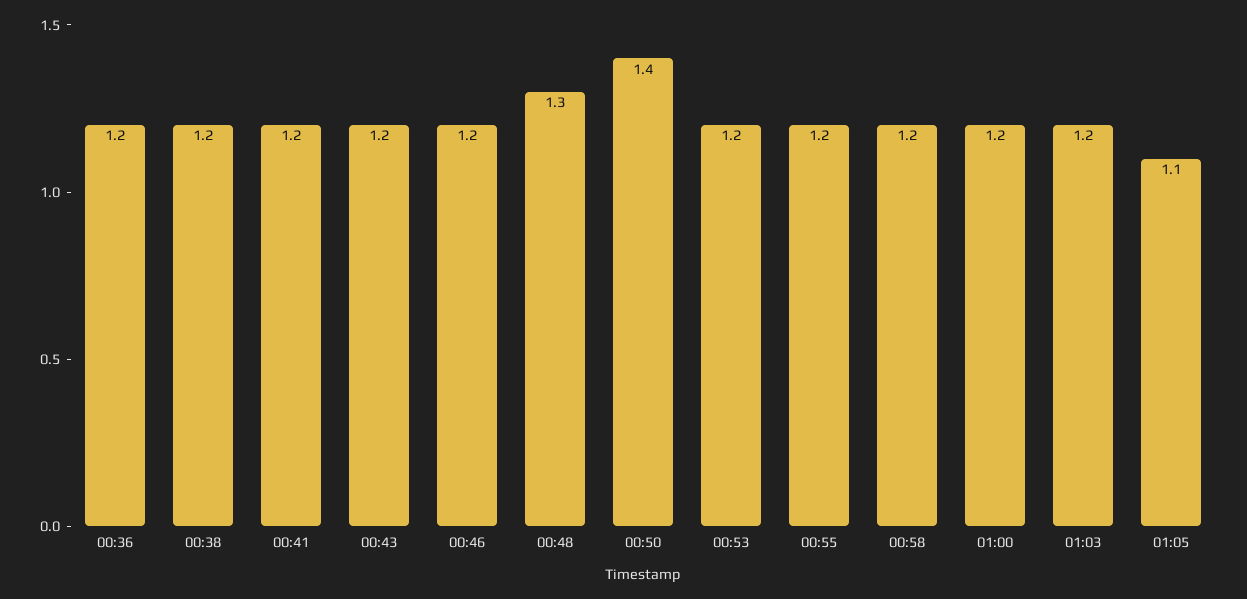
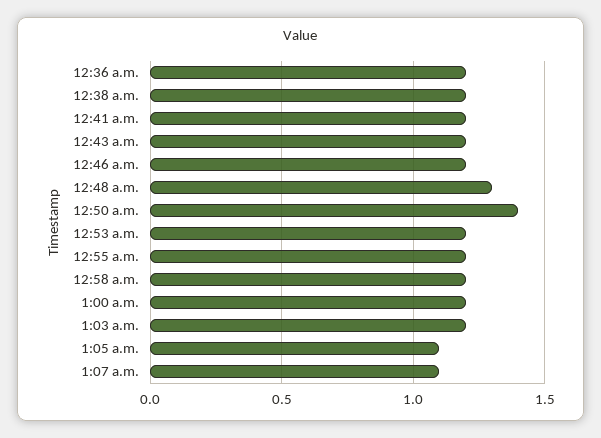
1:07 a.m.: none -> 1.1

